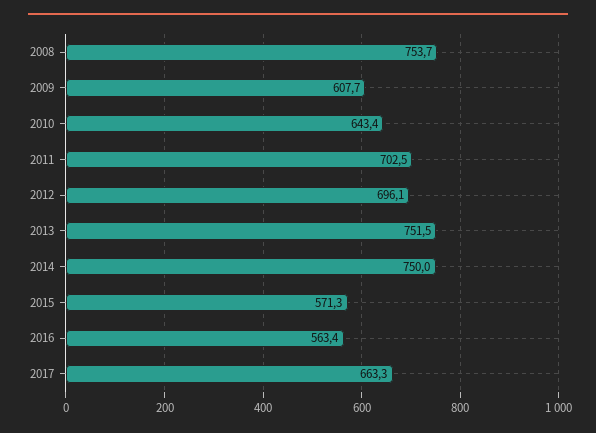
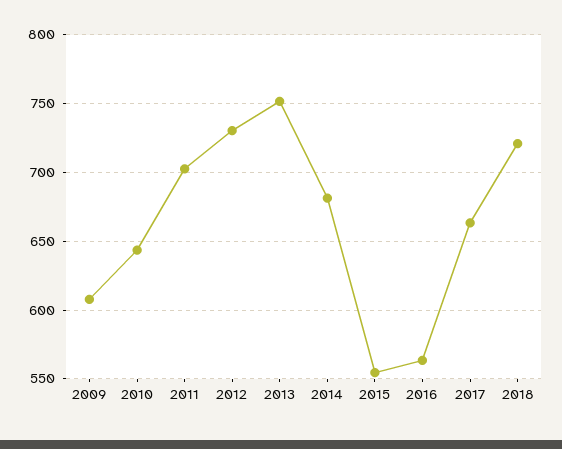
2008: 753.7 -> none
2012: 696.1 -> 730
2014: 750 -> 680
2015: 571.3 -> 555
2018: none -> 720

